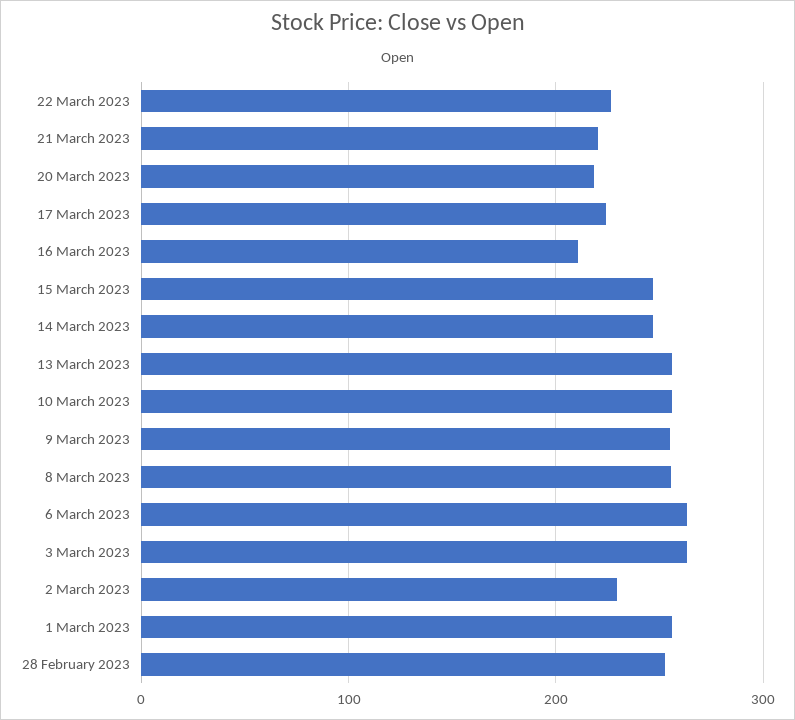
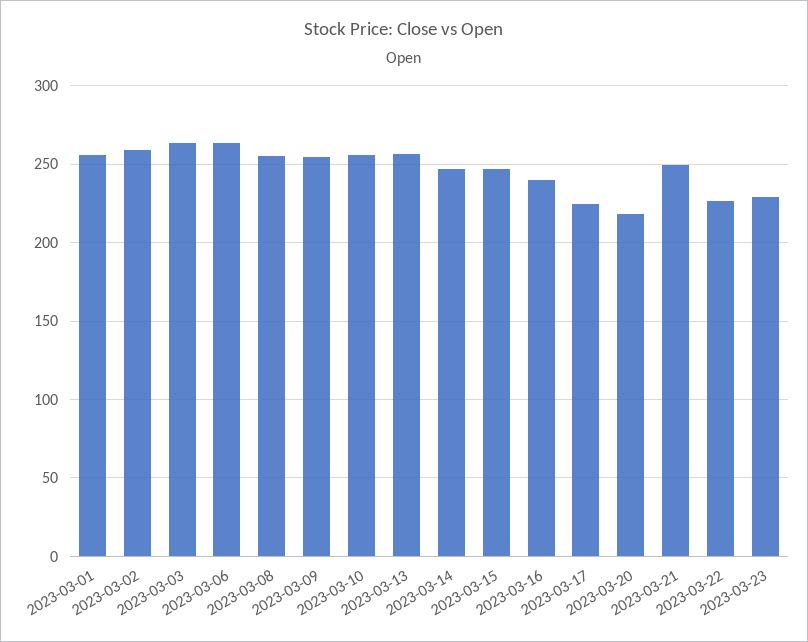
21 March 2023: 220 -> 250
16 March 2023: 210 -> 240
2 March 2023: 230 -> 260
28 February 2023: 250 -> none
2023-03-23: none -> 230

